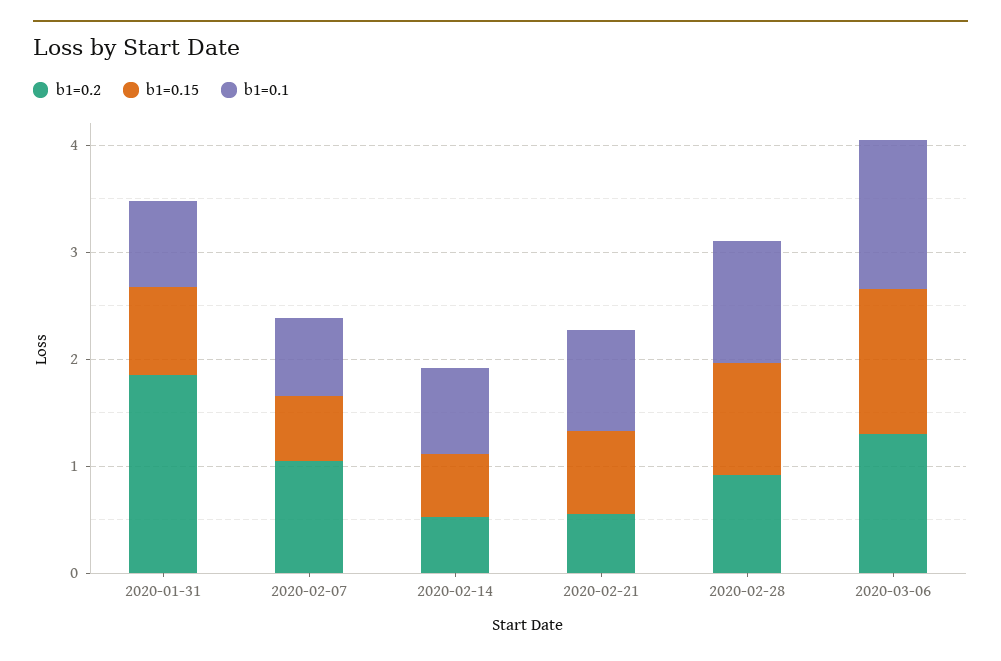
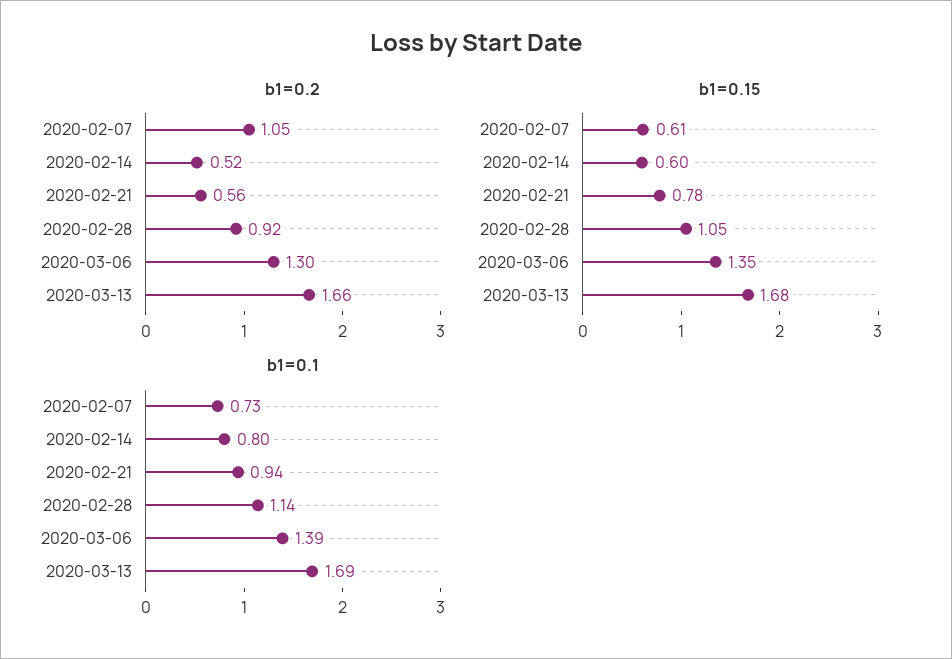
b1=0.2, 2020-01-31: 1.8 -> none
b1=0.15, 2020-01-31: 0.8 -> none
b1=0.1, 2020-01-31: 0.8 -> none
b1=0.2, 2020-03-13: none -> 1.66
b1=0.15, 2020-03-13: none -> 1.68
b1=0.1, 2020-03-13: none -> 1.69

